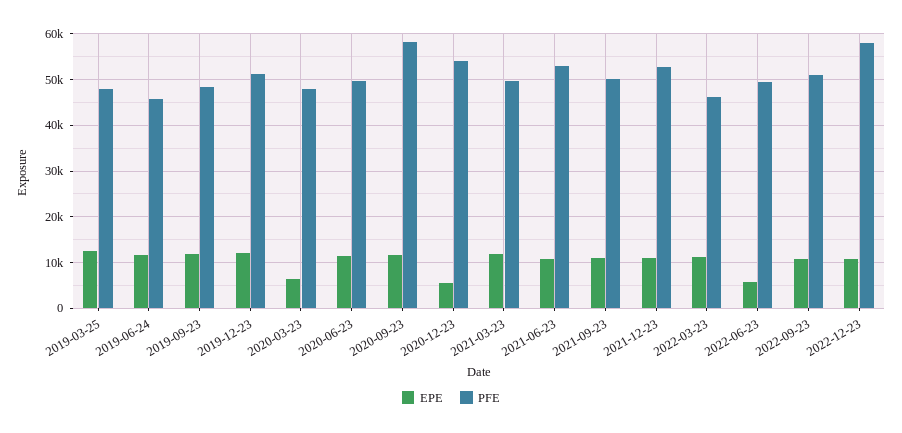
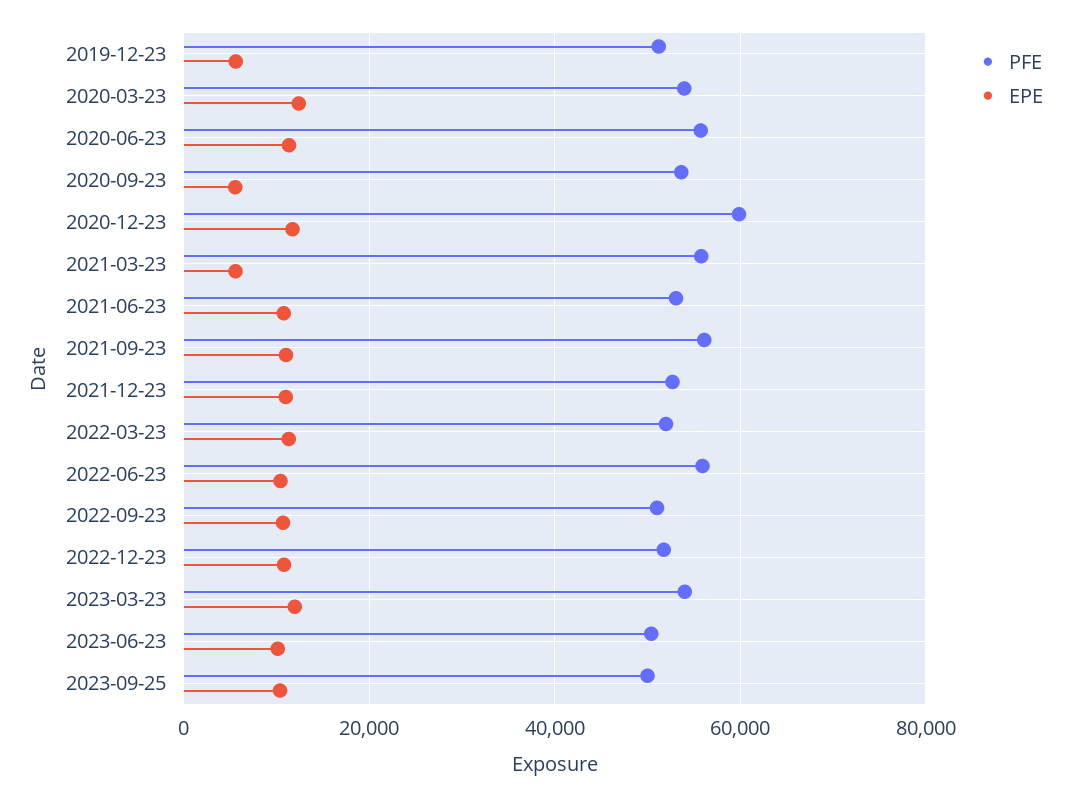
EPE, 2019-03-25: 12000 -> none
PFE, 2019-03-25: 48000 -> none
EPE, 2019-06-24: 12000 -> none
PFE, 2019-06-24: 46000 -> none
EPE, 2019-09-23: 12000 -> none
PFE, 2019-09-23: 48000 -> none
EPE, 2019-12-23: 12000 -> 6000
EPE, 2020-03-23: 6000 -> 12000
PFE, 2020-03-23: 48000 -> 54000
PFE, 2020-06-23: 50000 -> 56000
EPE, 2020-09-23: 12000 -> 6000
PFE, 2020-09-23: 58000 -> 54000
EPE, 2020-12-23: 6000 -> 12000
PFE, 2020-12-23: 54000 -> 60000
EPE, 2021-03-23: 12000 -> 6000
PFE, 2021-03-23: 50000 -> 56000
PFE, 2021-09-23: 50000 -> 56000
PFE, 2022-03-23: 46000 -> 52000
EPE, 2022-06-23: 6000 -> 10000
PFE, 2022-06-23: 50000 -> 56000
PFE, 2022-12-23: 58000 -> 52000
PFE, 2023-03-23: none -> 54000
EPE, 2023-03-23: none -> 12000
PFE, 2023-06-23: none -> 50000
EPE, 2023-06-23: none -> 10000
PFE, 2023-09-25: none -> 50000
EPE, 2023-09-25: none -> 10000

